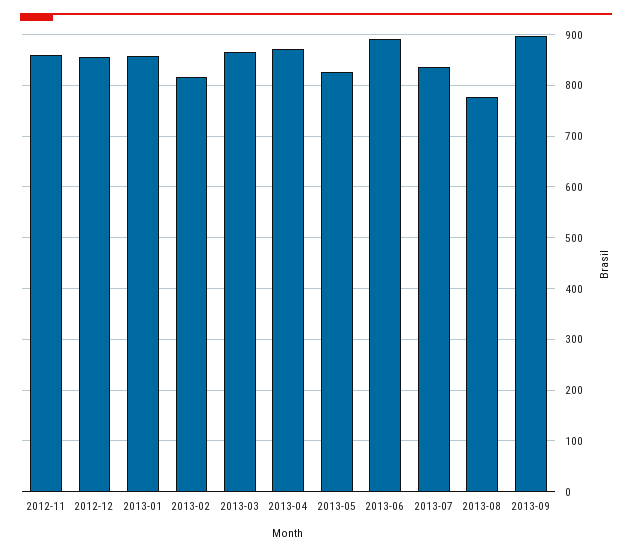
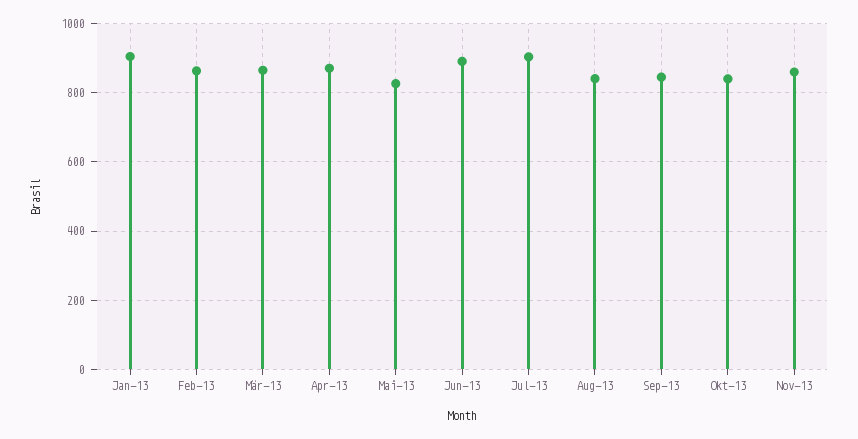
2012-11: 860 -> none
2012-12: 860 -> none
2013-01: 860 -> 900
2013-02: 820 -> 860
2013-07: 840 -> 900
2013-08: 780 -> 840
2013-09: 900 -> 840
Okt-13: none -> 840
Nov-13: none -> 860

